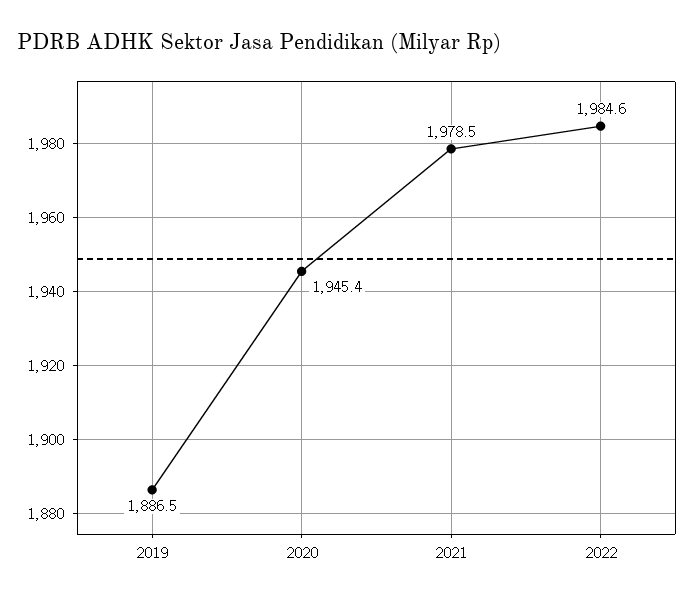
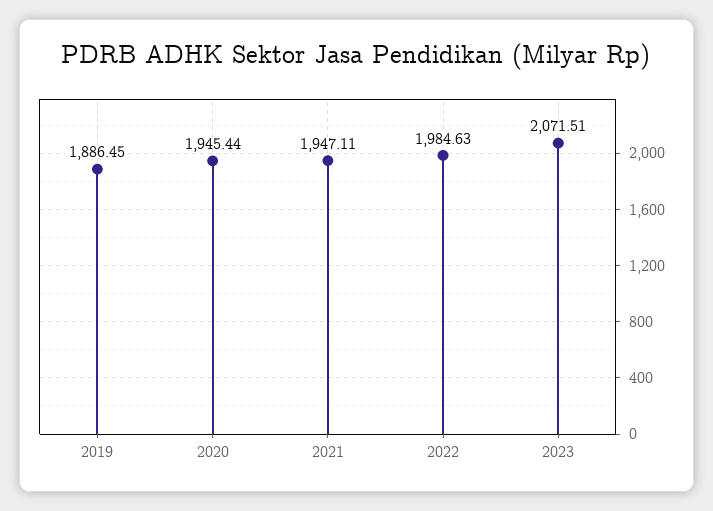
2021: 1978.5 -> 1947.11
2023: none -> 2071.51

